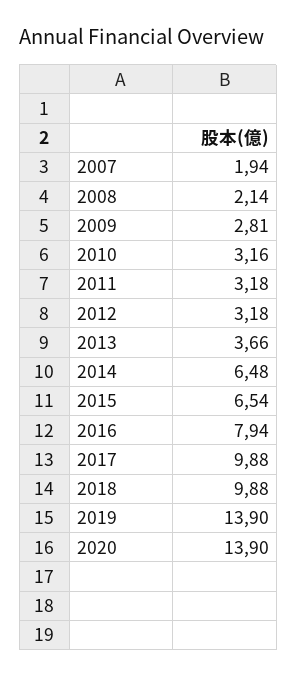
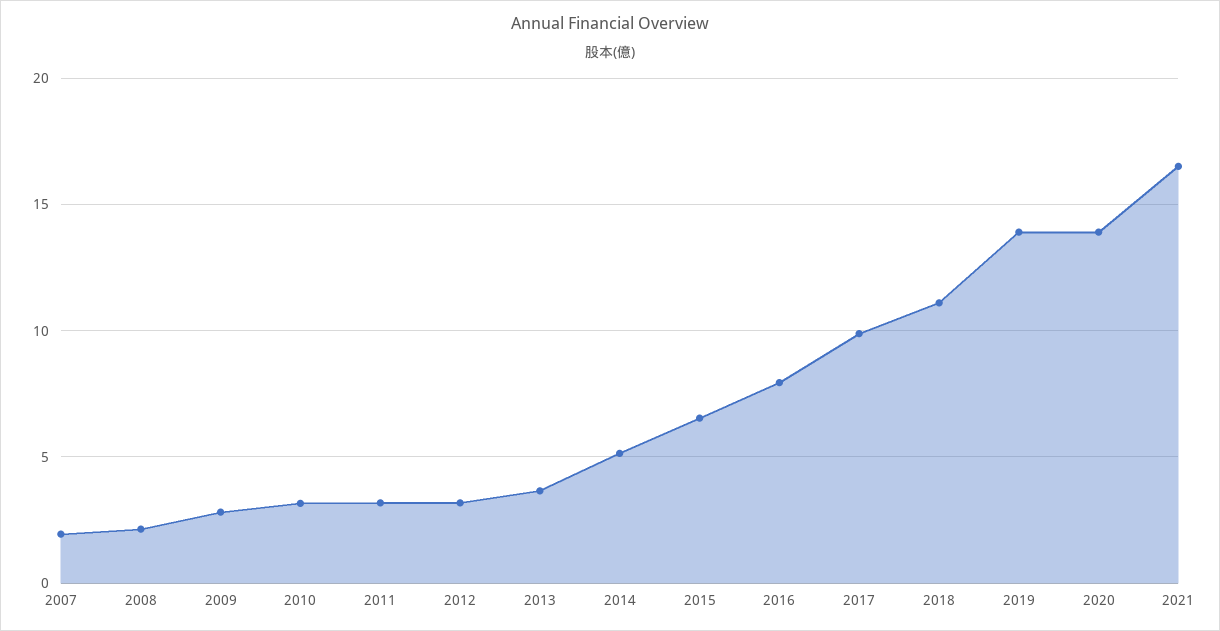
2014: 6.48 -> 5
2018: 9.88 -> 11
2021: none -> 16.5

